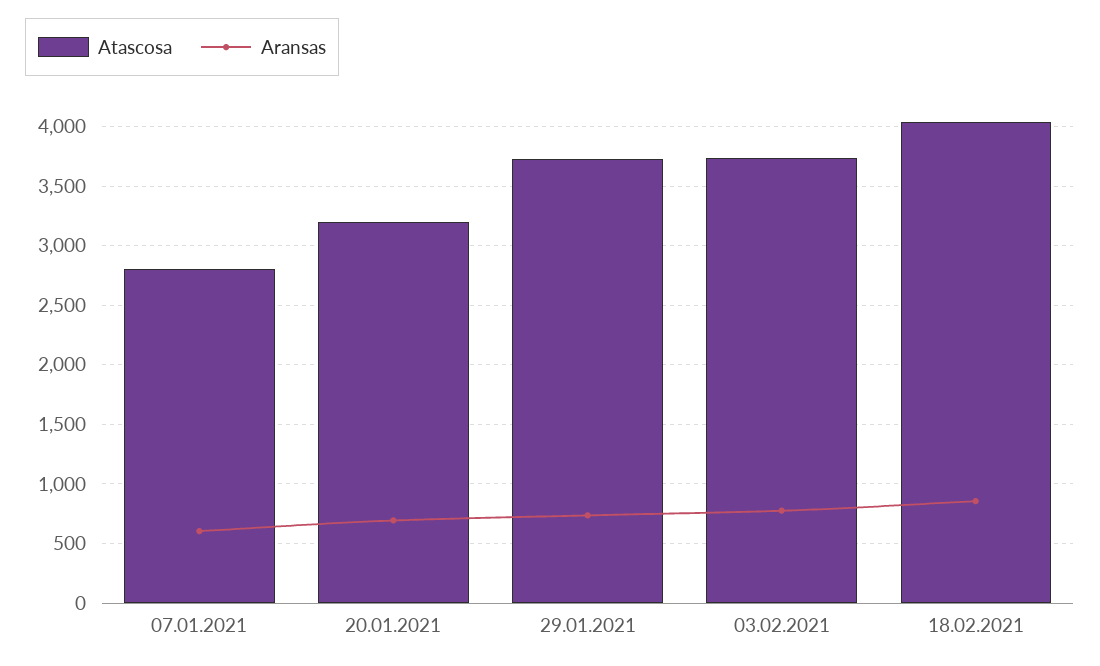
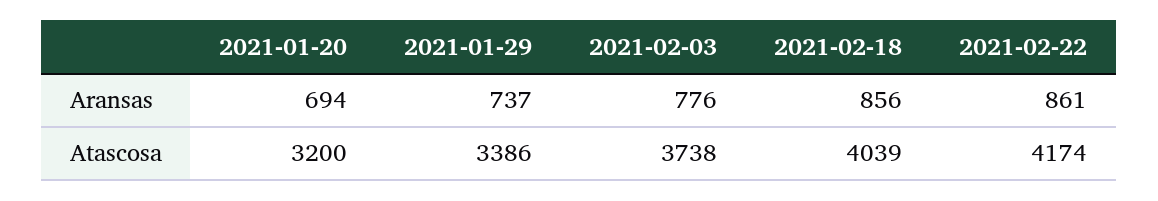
Atascosa, 07.01.2021: 2800 -> none
Aransas, 07.01.2021: 600 -> none
Atascosa, 29.01.2021: 3700 -> 3386
Aransas, 2021-02-22: none -> 861
Atascosa, 2021-02-22: none -> 4174

